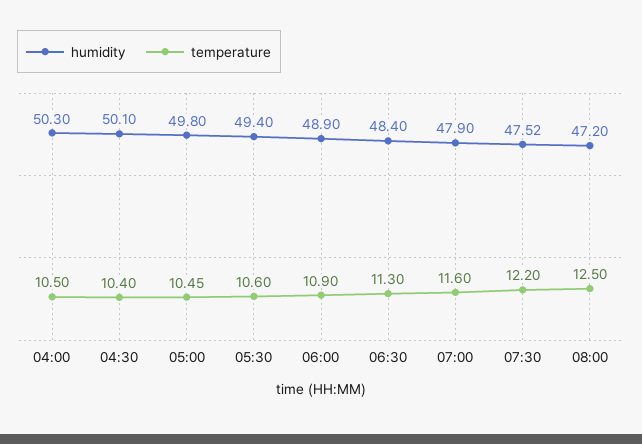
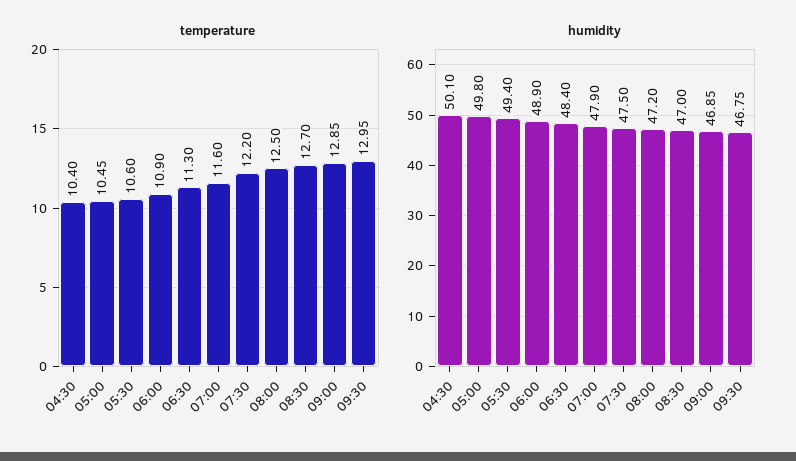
humidity, 04:00: 50.3 -> none
temperature, 04:00: 10.5 -> none
humidity, 07:30: 47.52 -> 47.5
temperature, 08:30: none -> 12.7
temperature, 09:00: none -> 12.85
temperature, 09:30: none -> 12.95
humidity, 08:30: none -> 47
humidity, 09:00: none -> 46.85
humidity, 09:30: none -> 46.75

